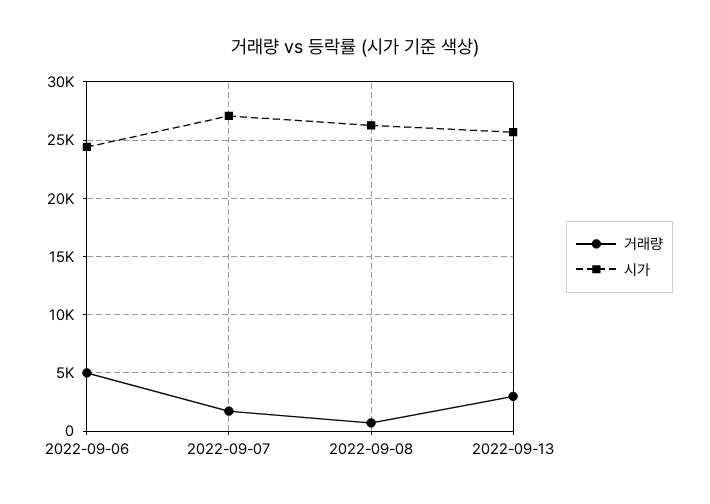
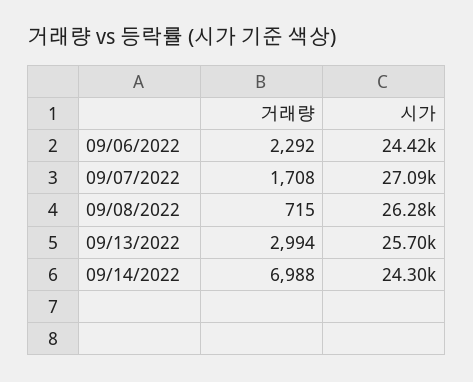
거래량, 2022-09-06: 5000 -> 2292
거래량, 09/14/2022: none -> 6988
시가, 09/14/2022: none -> 24300

